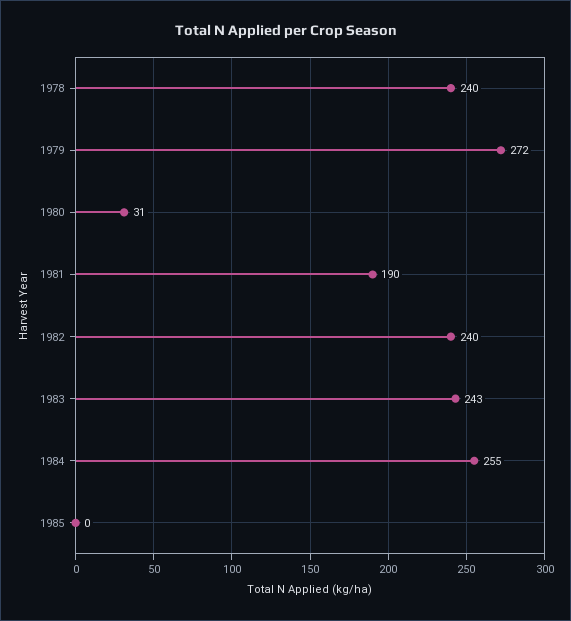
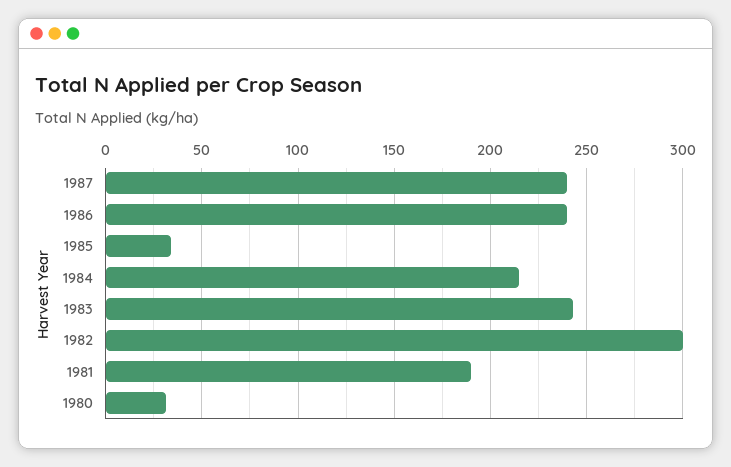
1978: 240 -> none
1979: 272 -> none
1982: 240 -> 300
1984: 255 -> 215
1985: 0 -> 35
1987: none -> 240
1986: none -> 240

